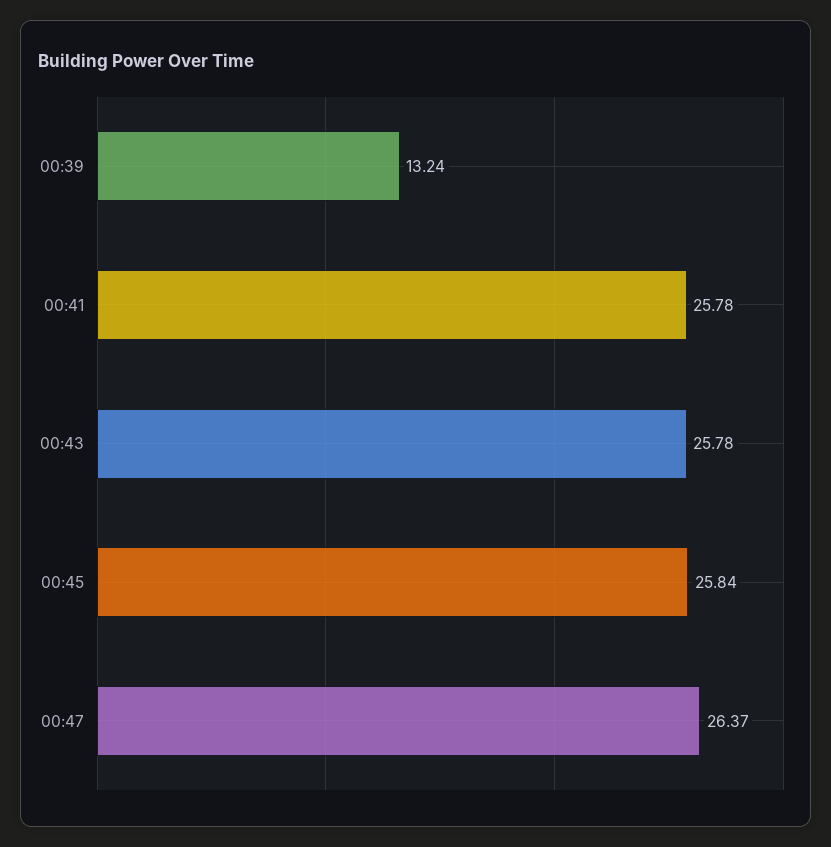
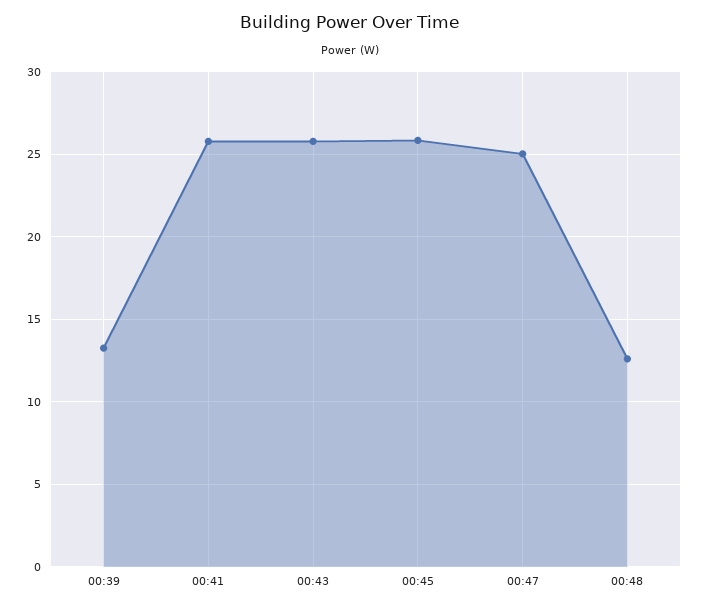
00:47: 26.37 -> 25
00:48: none -> 12.5

